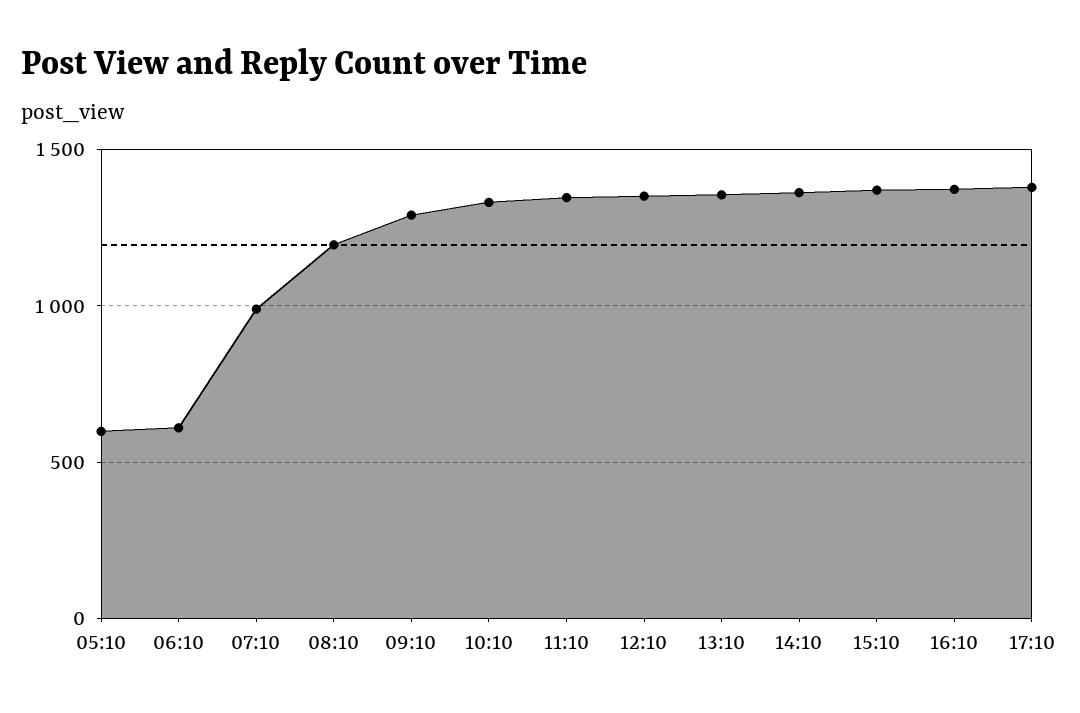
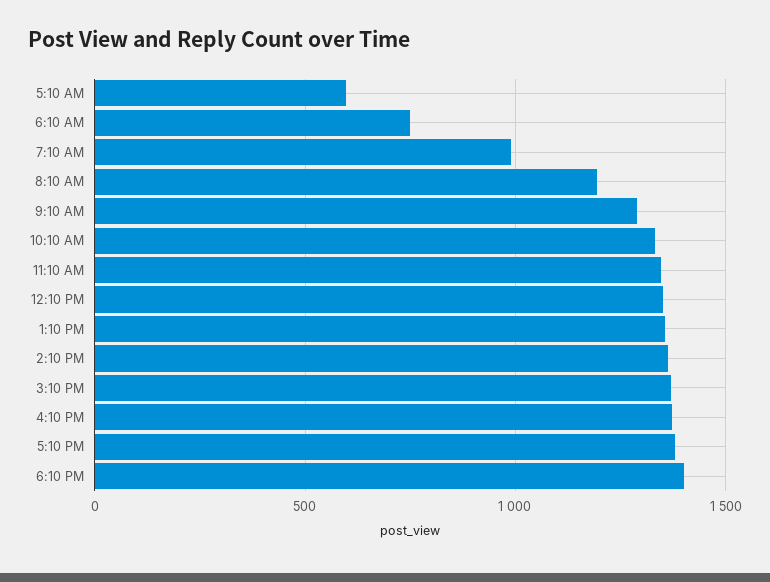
06:10: 600 -> 750
6:10 PM: none -> 1400

